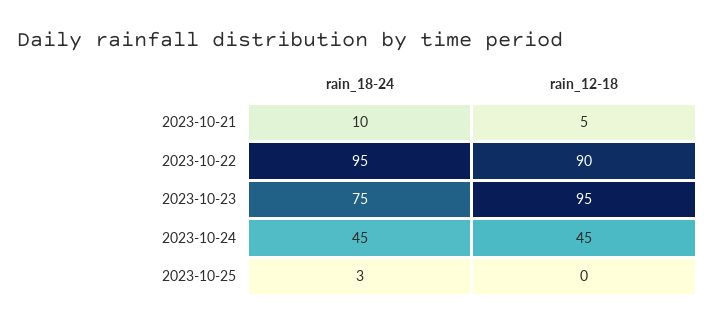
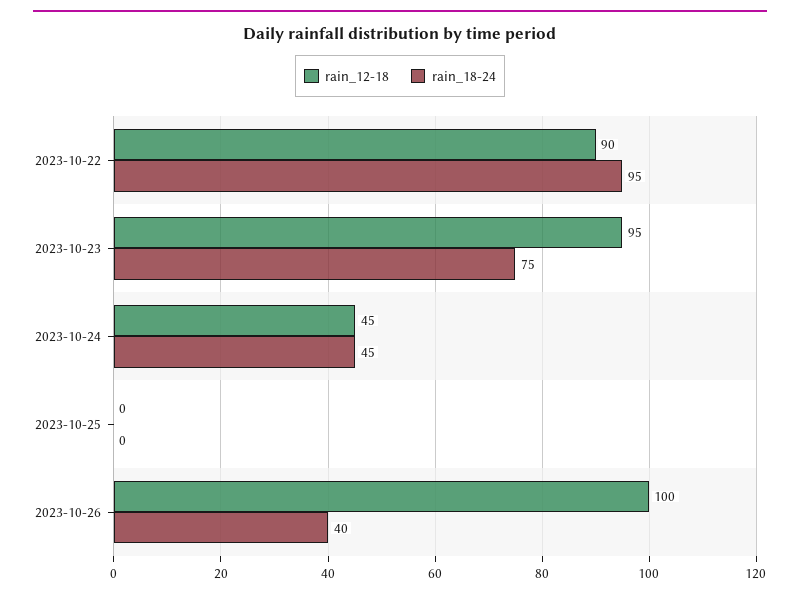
rain_18-24, 2023-10-21: 10 -> none
rain_12-18, 2023-10-21: 5 -> none
rain_18-24, 2023-10-25: 3 -> 0
rain_12-18, 2023-10-26: none -> 100
rain_18-24, 2023-10-26: none -> 40

